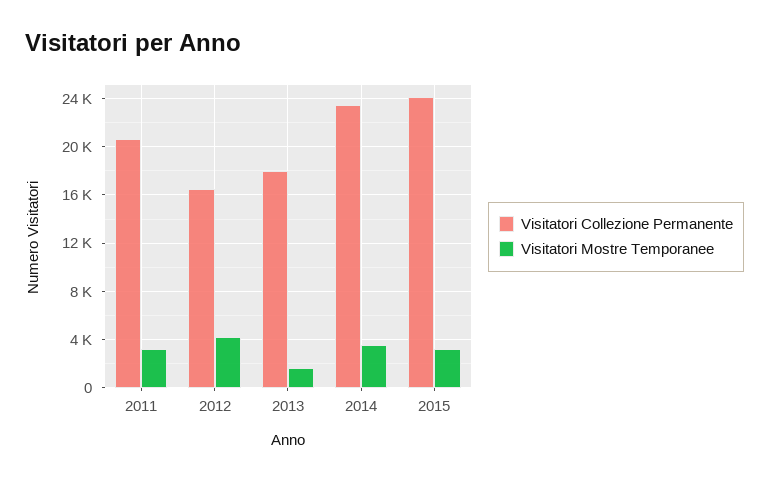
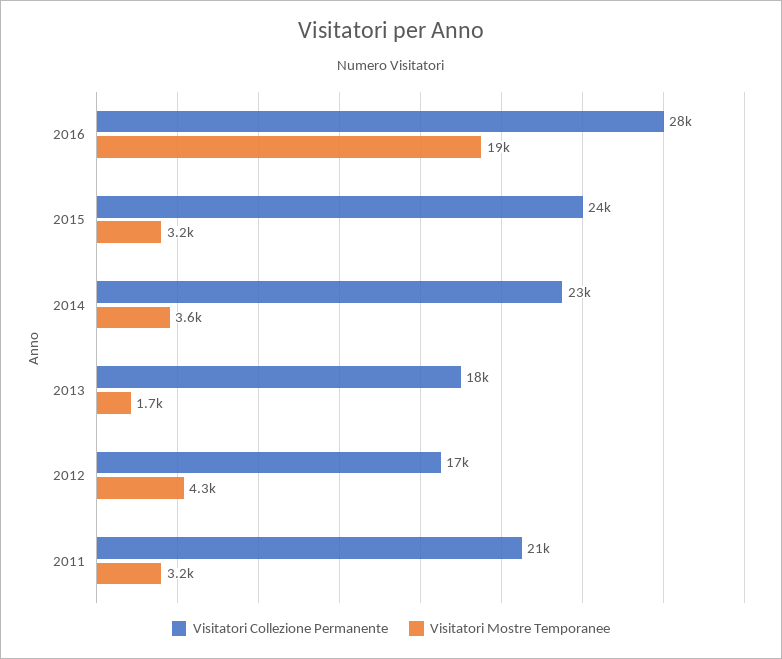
Visitatori Collezione Permanente, 2016: none -> 28000
Visitatori Mostre Temporanee, 2016: none -> 19000

